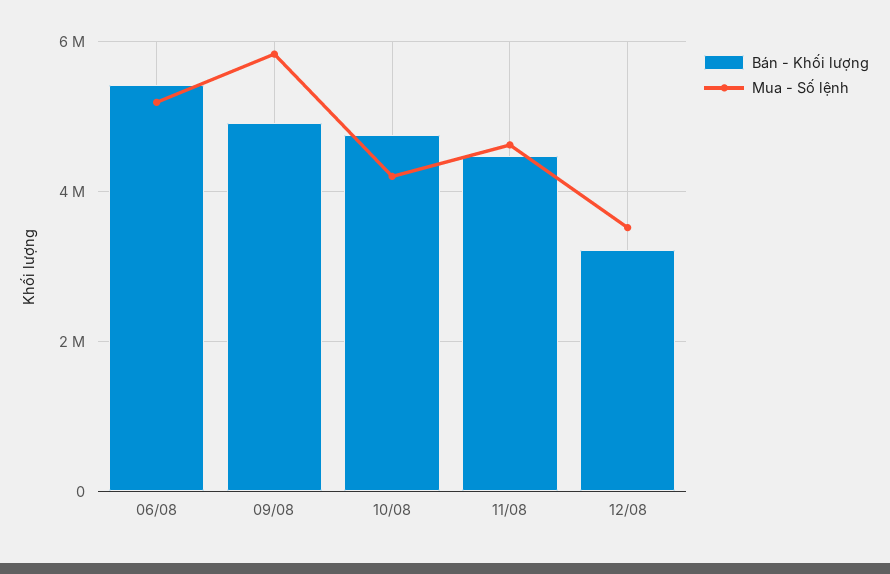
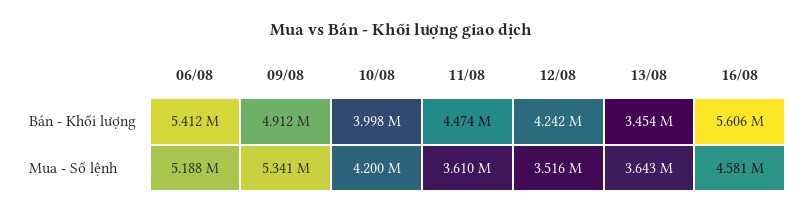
Mua - Số lệnh, 09/08: 5800000 -> 5341000
Bán - Khối lượng, 10/08: 4800000 -> 3998000
Mua - Số lệnh, 11/08: 4600000 -> 3610000
Bán - Khối lượng, 12/08: 3200000 -> 4242000
Bán - Khối lượng, 13/08: none -> 3454000
Bán - Khối lượng, 16/08: none -> 5606000
Mua - Số lệnh, 13/08: none -> 3643000
Mua - Số lệnh, 16/08: none -> 4581000

